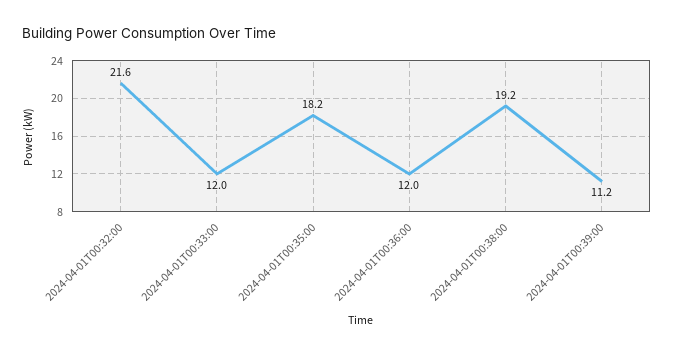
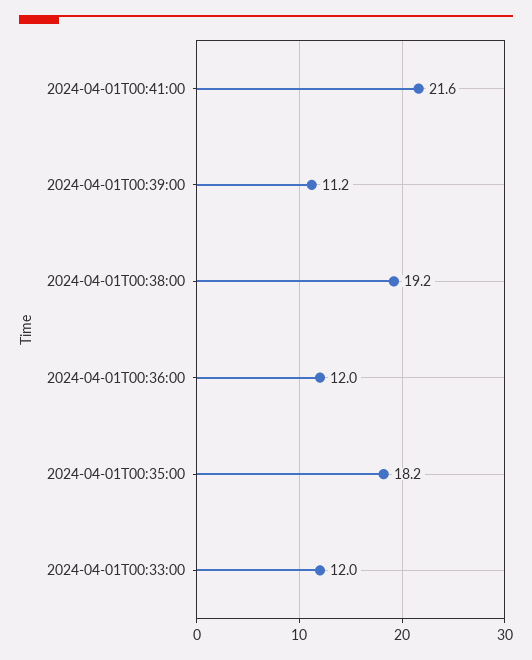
2024-04-01T00:32:00: 21.6 -> none
2024-04-01T00:41:00: none -> 21.6

